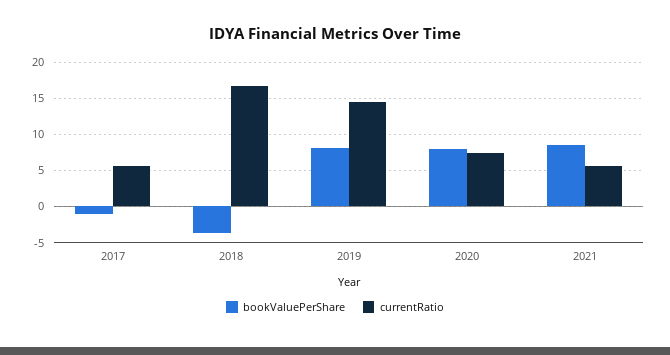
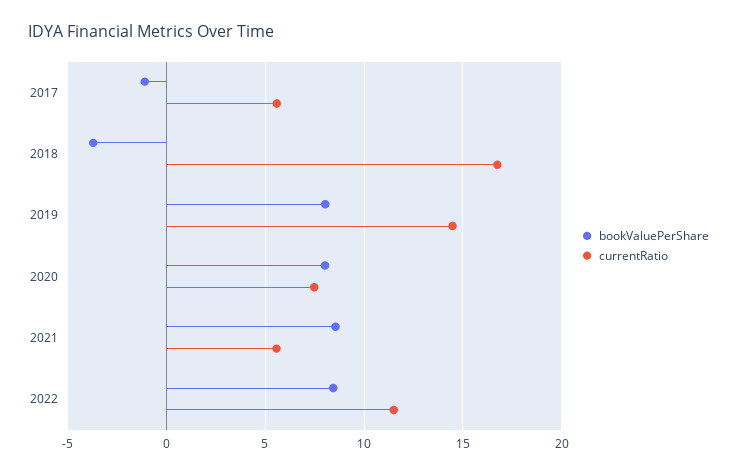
bookValuePerShare, 2022: none -> 8.5
currentRatio, 2022: none -> 11.5

